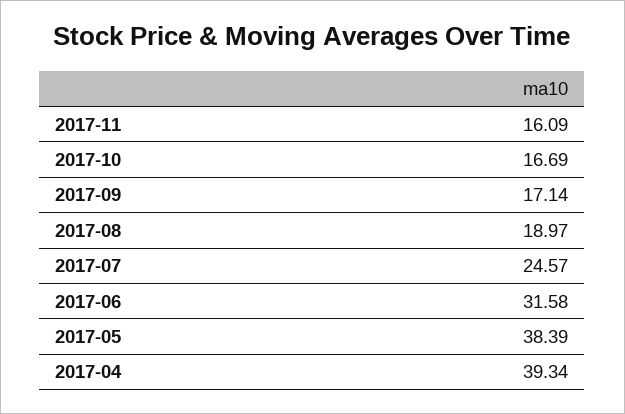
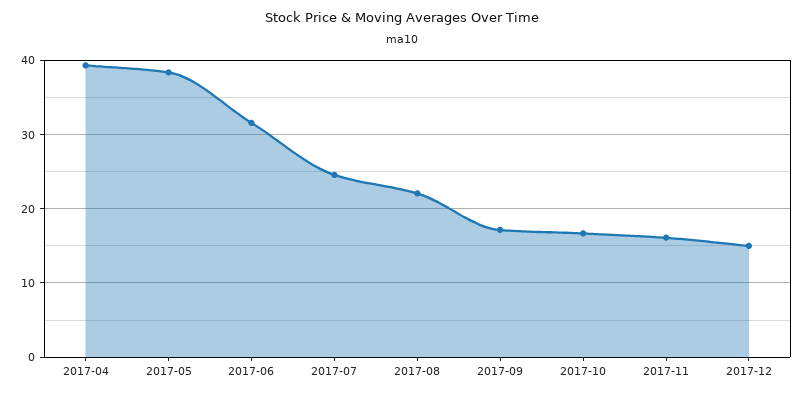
2017-08: 18.97 -> 22
2017-12: none -> 15

